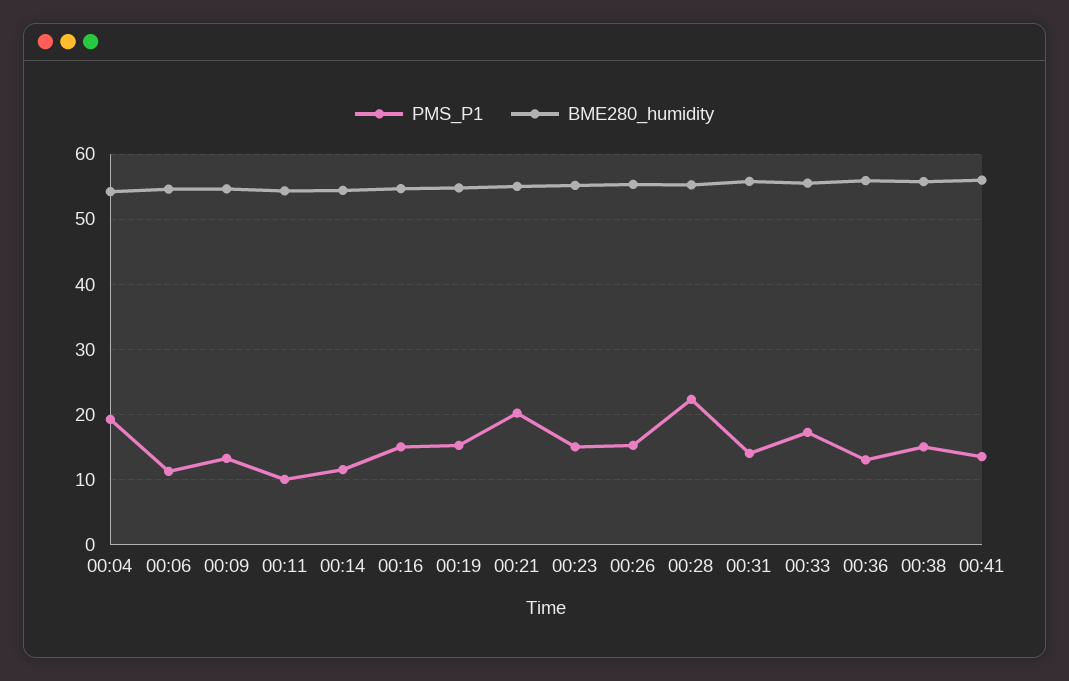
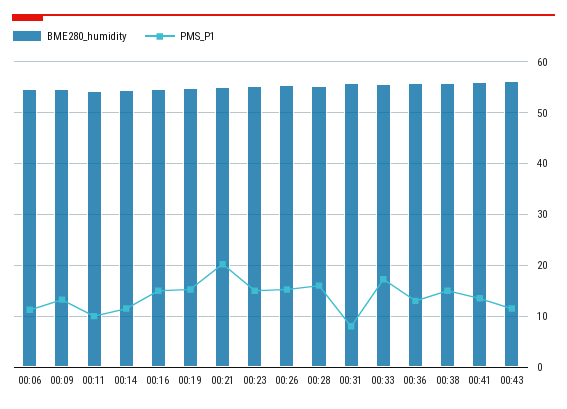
PMS_P1, 00:04: 19 -> none
BME280_humidity, 00:04: 54 -> none
PMS_P1, 00:28: 22 -> 16
PMS_P1, 00:31: 14 -> 8
BME280_humidity, 00:43: none -> 56
PMS_P1, 00:43: none -> 12

